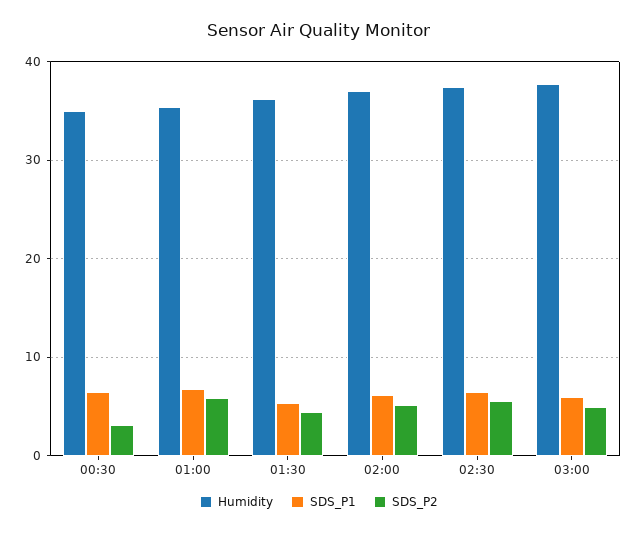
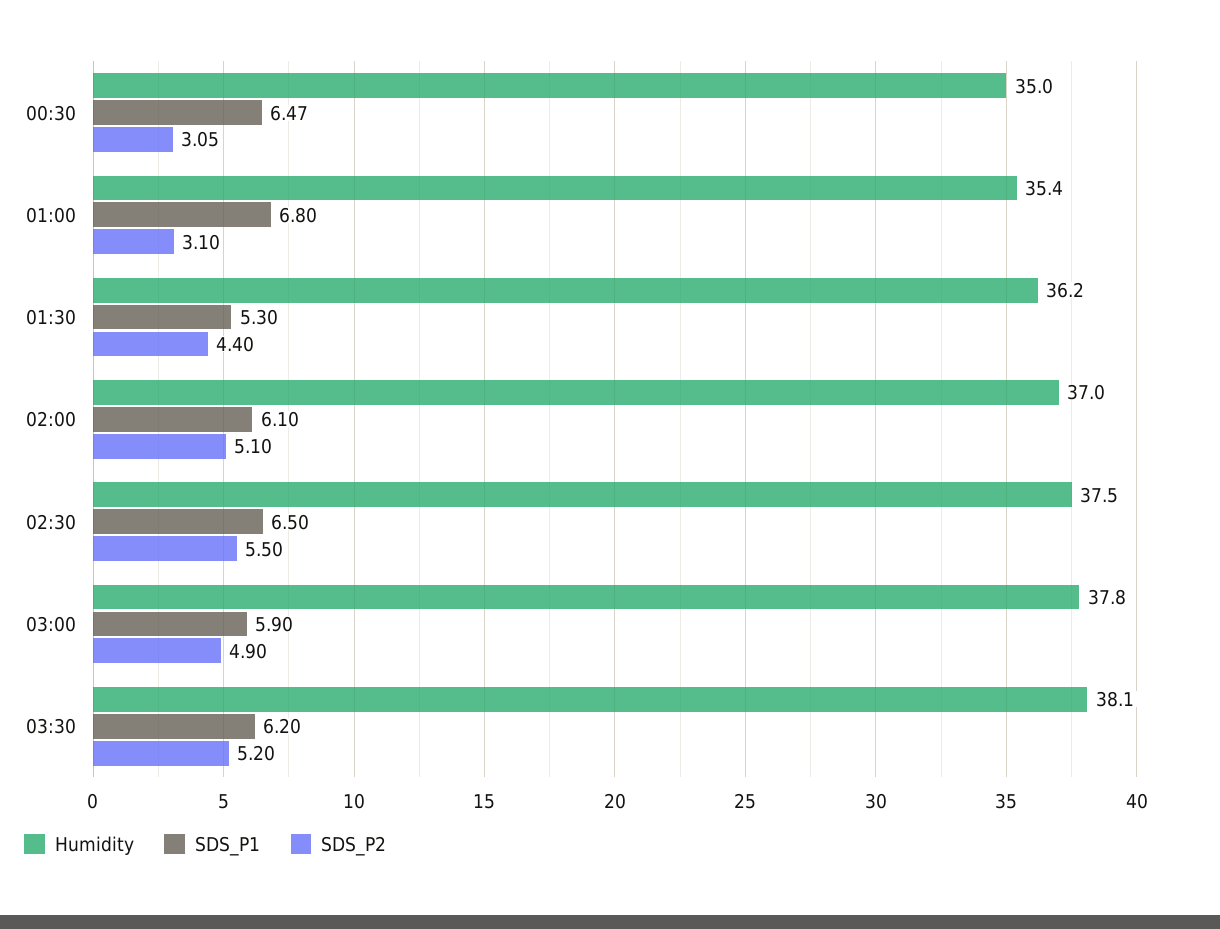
SDS_P2, 01:00: 6 -> 3.1
Humidity, 03:30: none -> 38.1
SDS_P1, 03:30: none -> 6.2
SDS_P2, 03:30: none -> 5.2

